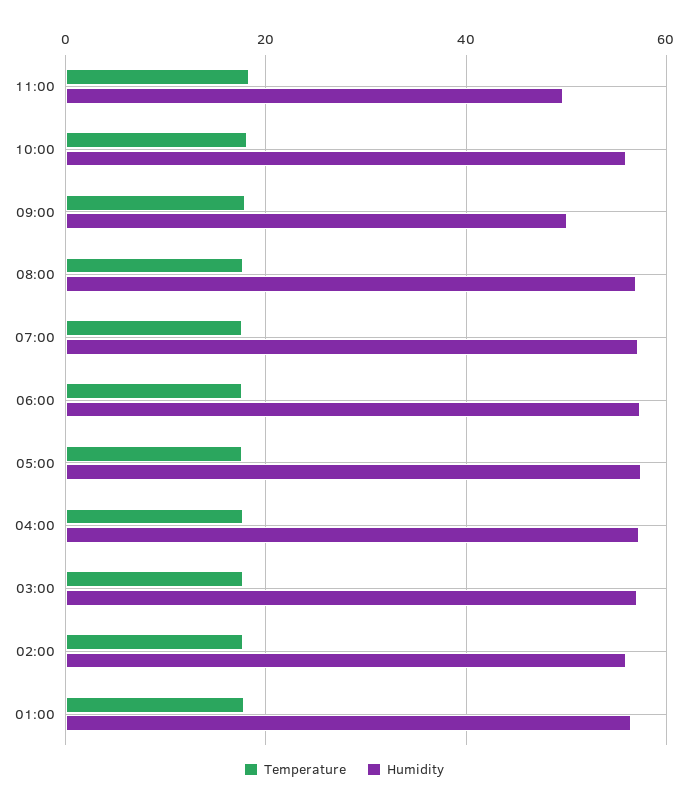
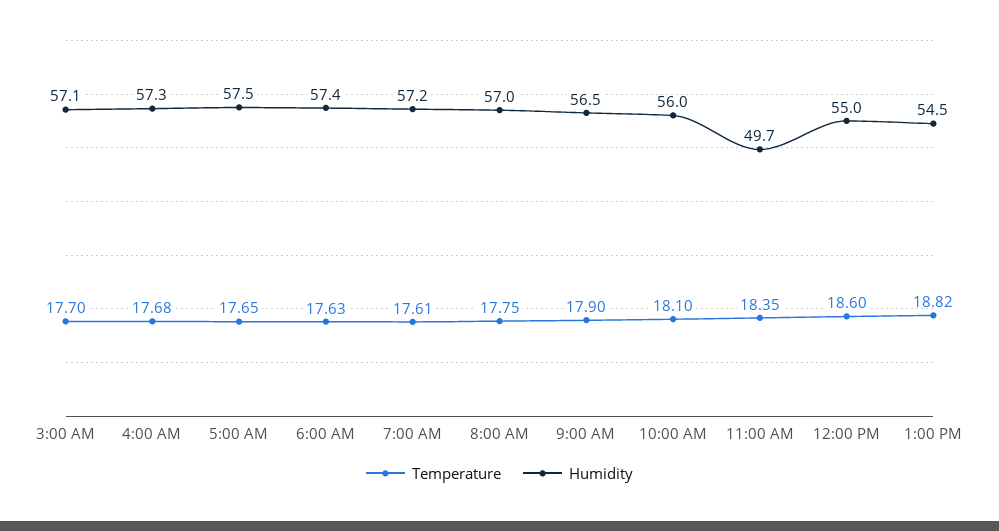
Humidity, 09:00: 50 -> 56.5
Temperature, 02:00: 18 -> none
Humidity, 02:00: 56 -> none
Temperature, 01:00: 18 -> none
Humidity, 01:00: 56 -> none
Temperature, 12:00 PM: none -> 18.6
Humidity, 12:00 PM: none -> 55
Temperature, 1:00 PM: none -> 18.82
Humidity, 1:00 PM: none -> 54.5

